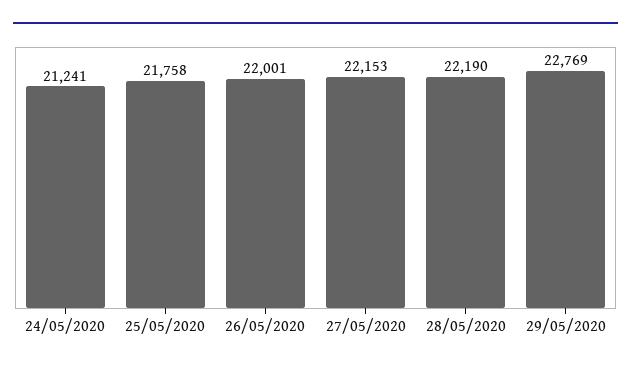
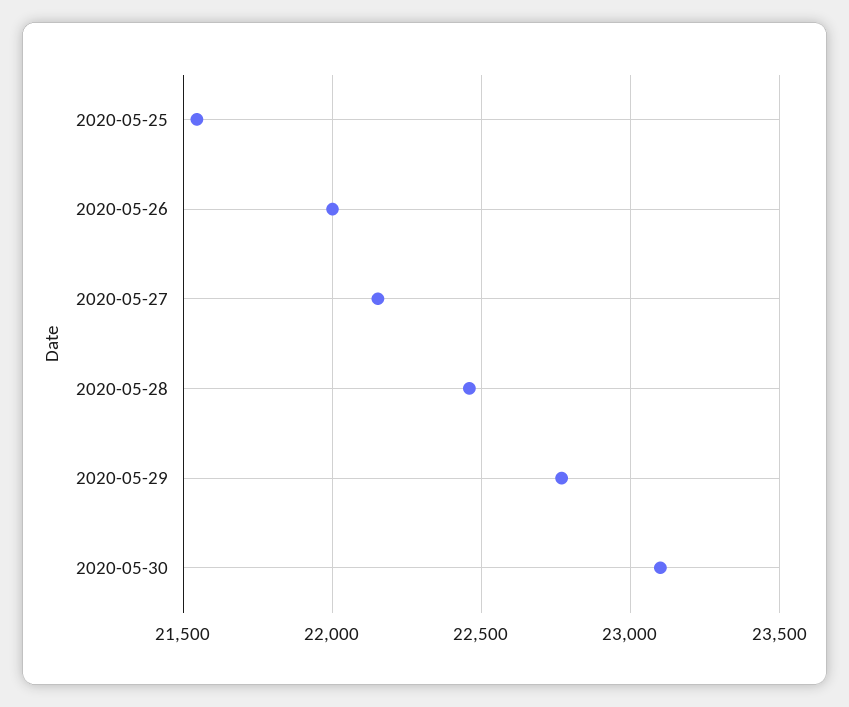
24/05/2020: 21241 -> none
25/05/2020: 21758 -> 21550
28/05/2020: 22190 -> 22450
2020-05-30: none -> 23100

